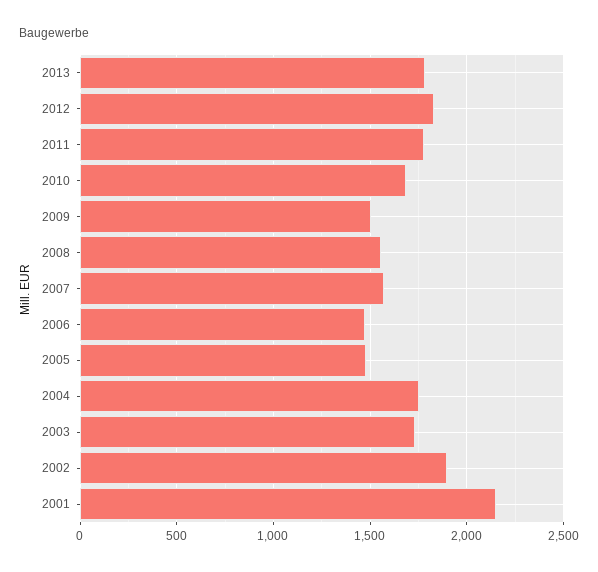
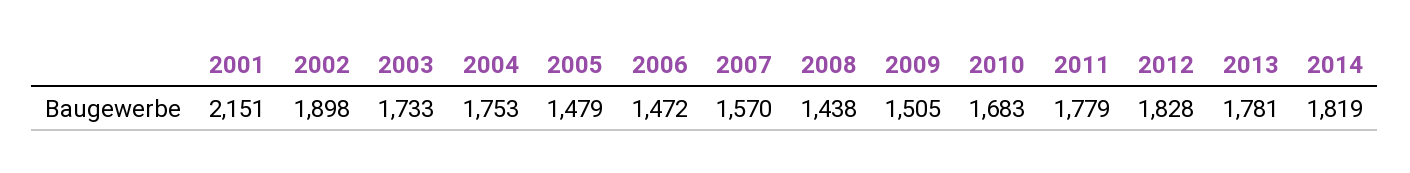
2008: 1550 -> 1438
2014: none -> 1819

